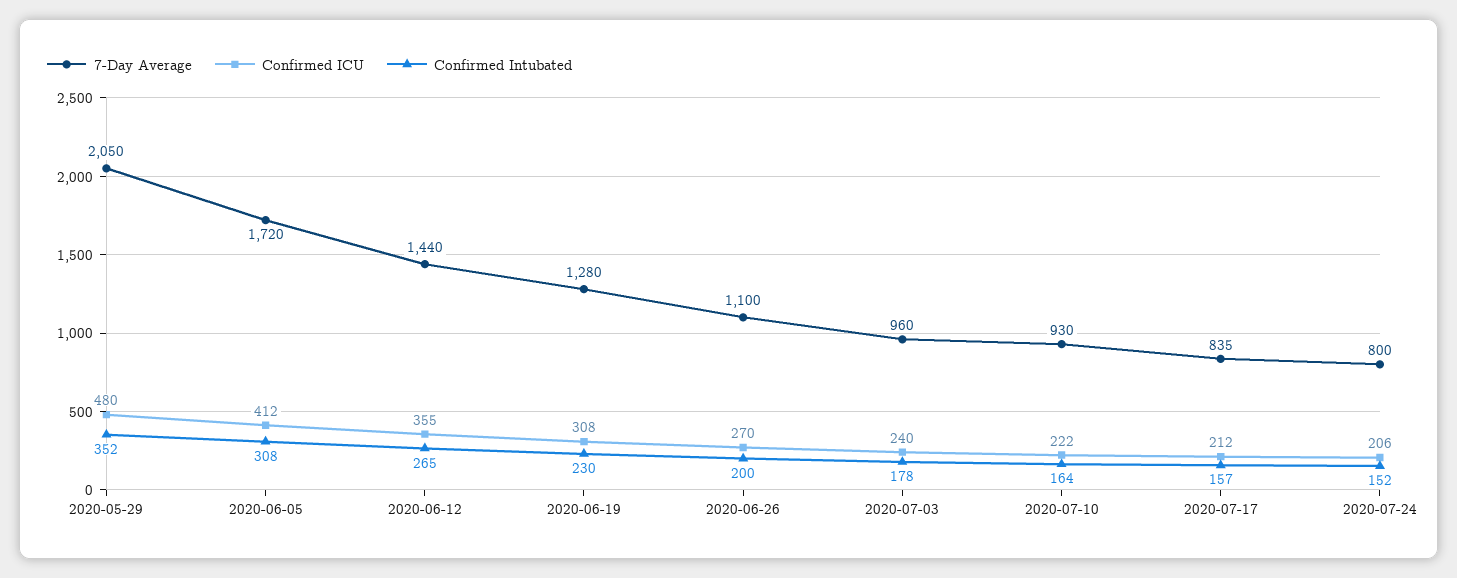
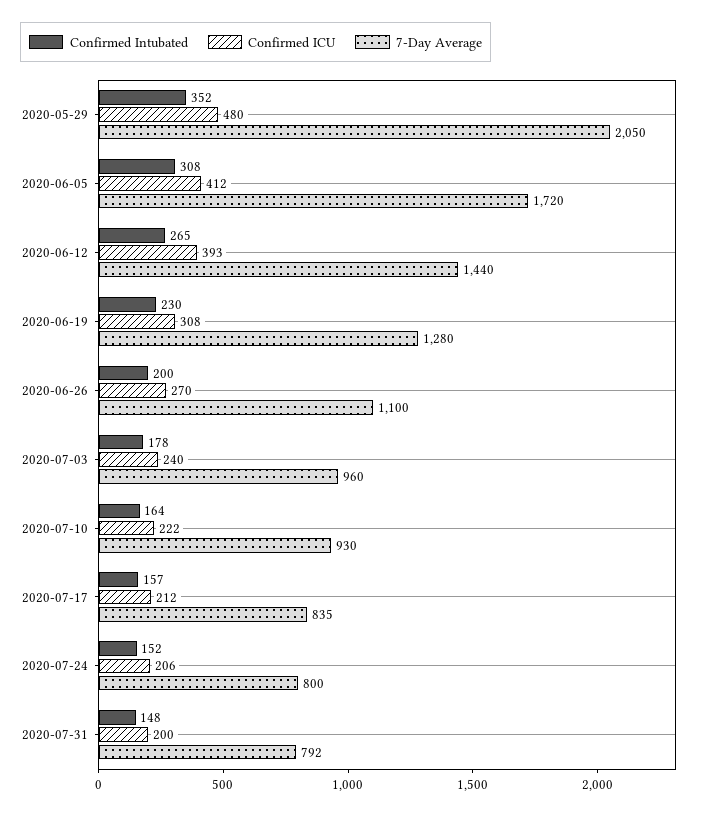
Confirmed ICU, 2020-06-12: 355 -> 393
Confirmed Intubated, 2020-07-31: none -> 148
Confirmed ICU, 2020-07-31: none -> 200
7-Day Average, 2020-07-31: none -> 792

